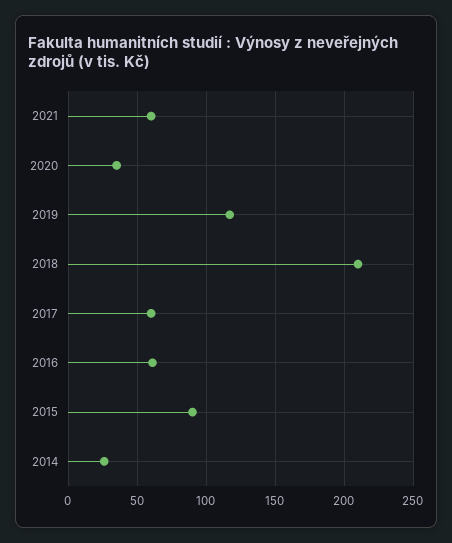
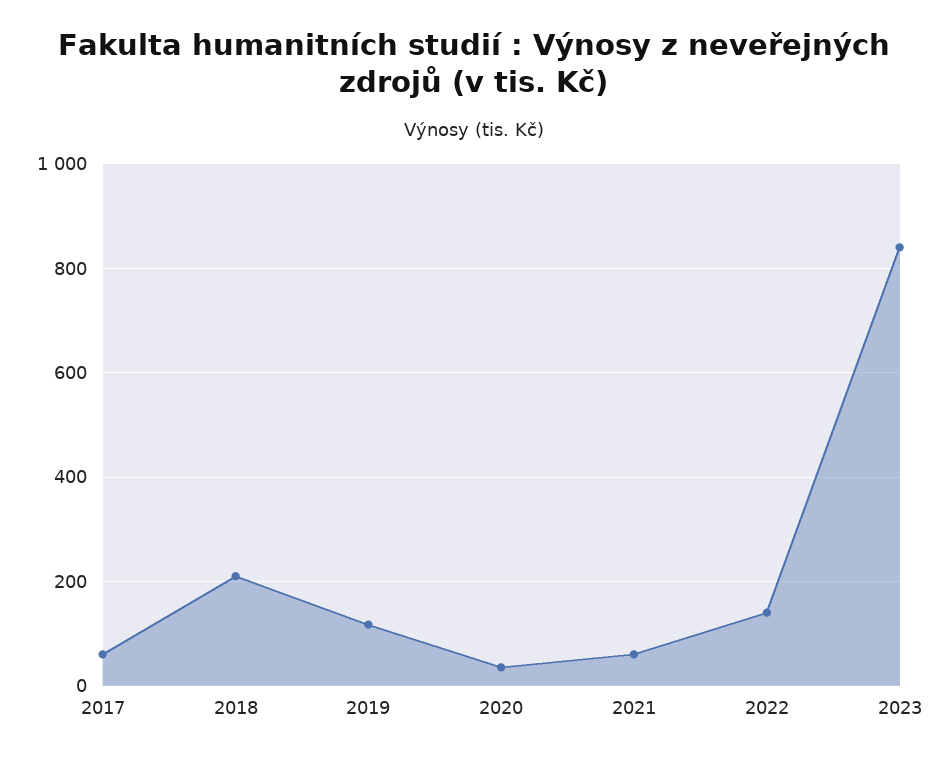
2016: 60 -> none
2015: 90 -> none
2014: 25 -> none
2022: none -> 140
2023: none -> 840

